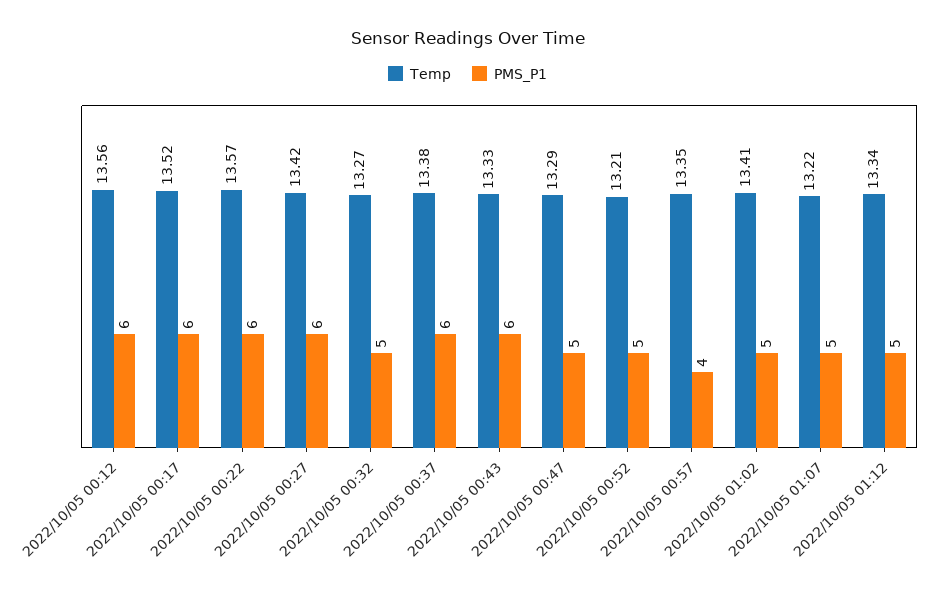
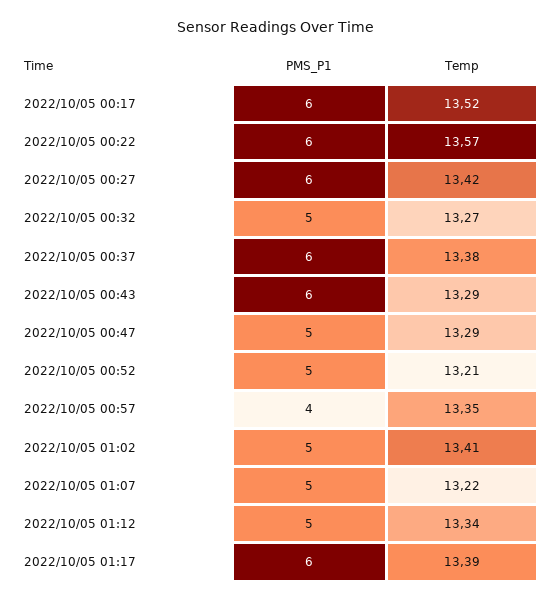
Temp, 2022/10/05 00:12: 13.56 -> none
PMS_P1, 2022/10/05 00:12: 6 -> none
Temp, 2022/10/05 00:43: 13.33 -> 13.29
PMS_P1, 2022/10/05 01:17: none -> 6
Temp, 2022/10/05 01:17: none -> 13.39

